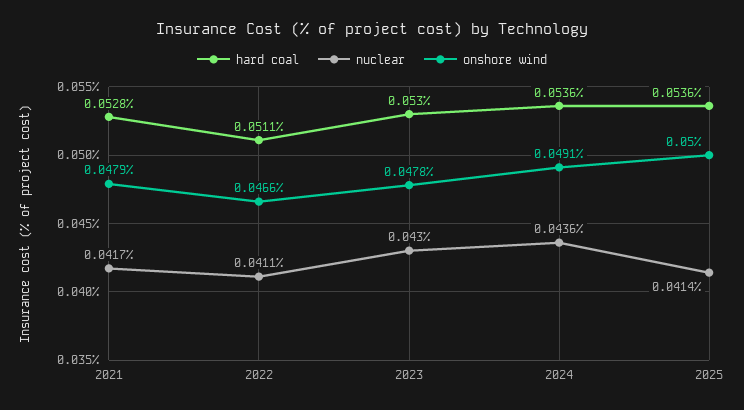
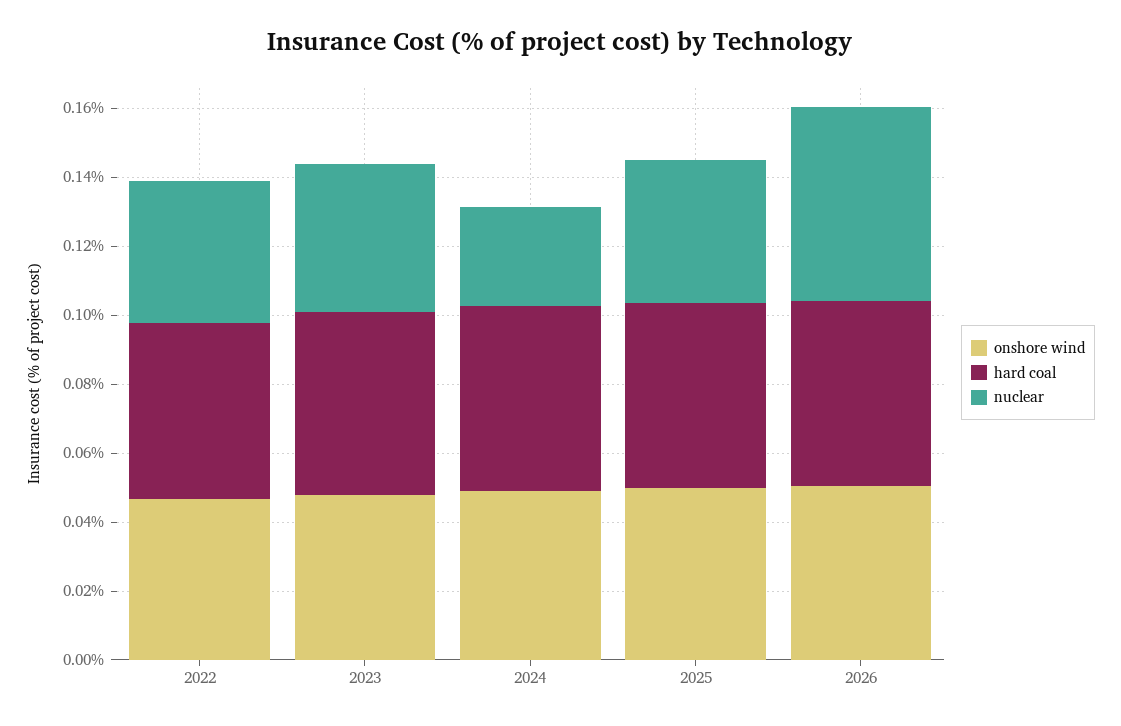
hard coal, 2021: 0.0528 -> none
nuclear, 2021: 0.0417 -> none
onshore wind, 2021: 0.0479 -> none
nuclear, 2024: 0.0436 -> 0.03
onshore wind, 2026: none -> 0.05
hard coal, 2026: none -> 0.055
nuclear, 2026: none -> 0.055

